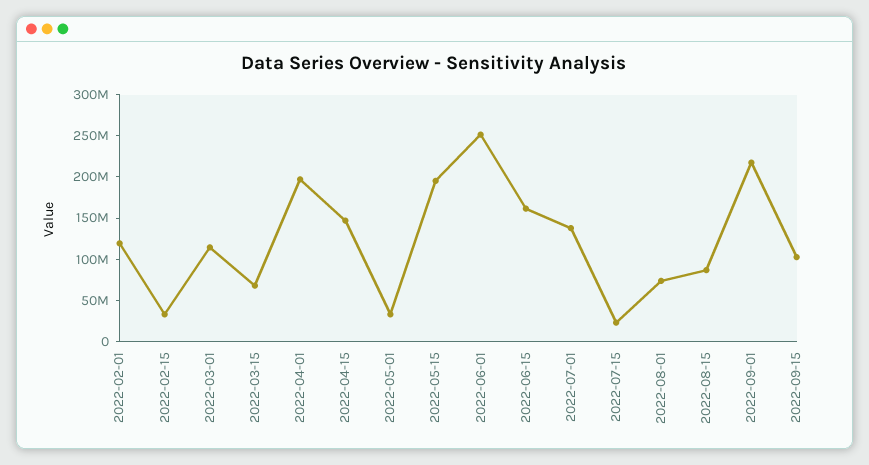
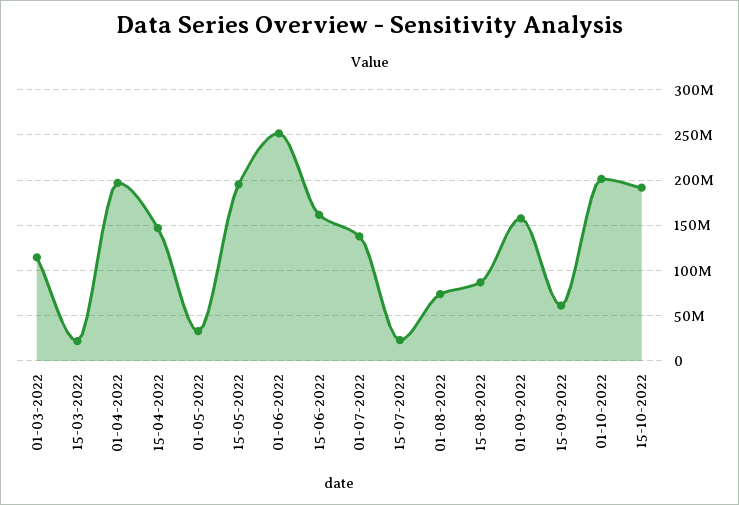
2022-02-01: 120000000 -> none
2022-02-15: 30000000 -> none
2022-03-15: 70000000 -> 20000000
2022-09-01: 220000000 -> 160000000
2022-09-15: 100000000 -> 60000000
01-10-2022: none -> 200000000
15-10-2022: none -> 190000000

